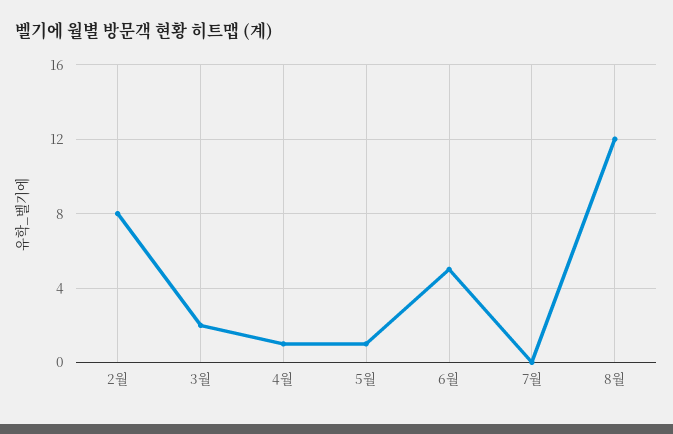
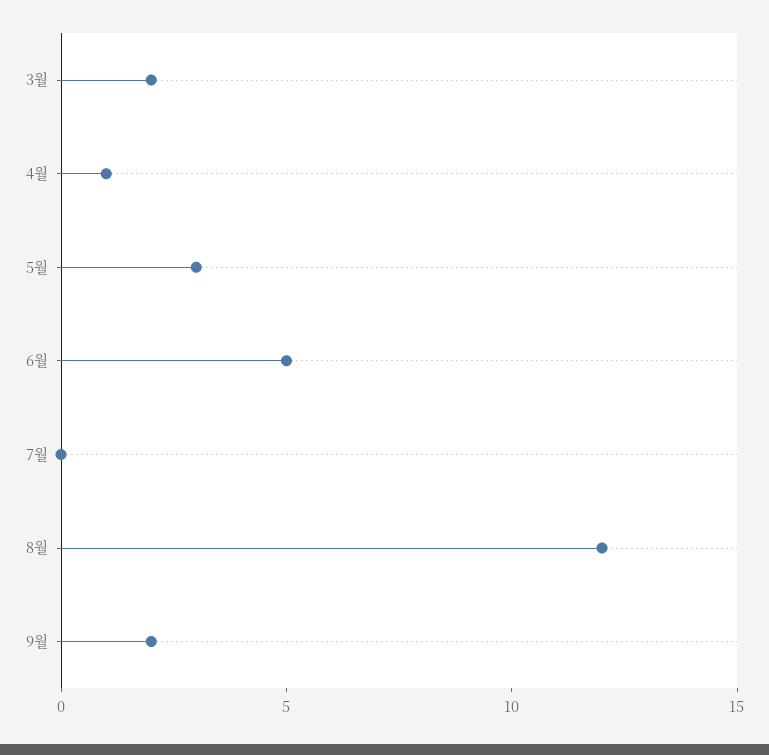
2월: 8 -> none
5월: 1 -> 3
9월: none -> 2

